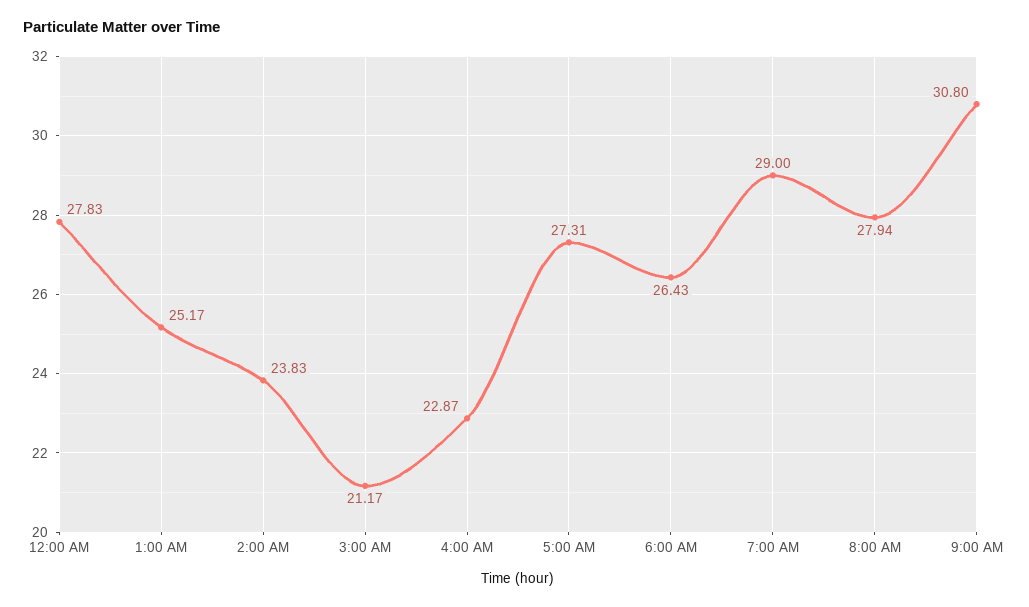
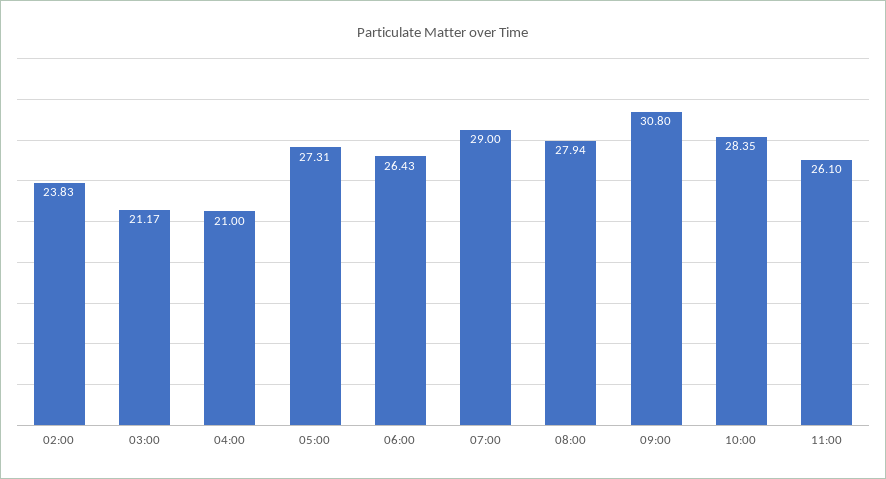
12:00 AM: 27.83 -> none
1:00 AM: 25.17 -> none
4:00 AM: 22.87 -> 21
10:00: none -> 28.35
11:00: none -> 26.1

